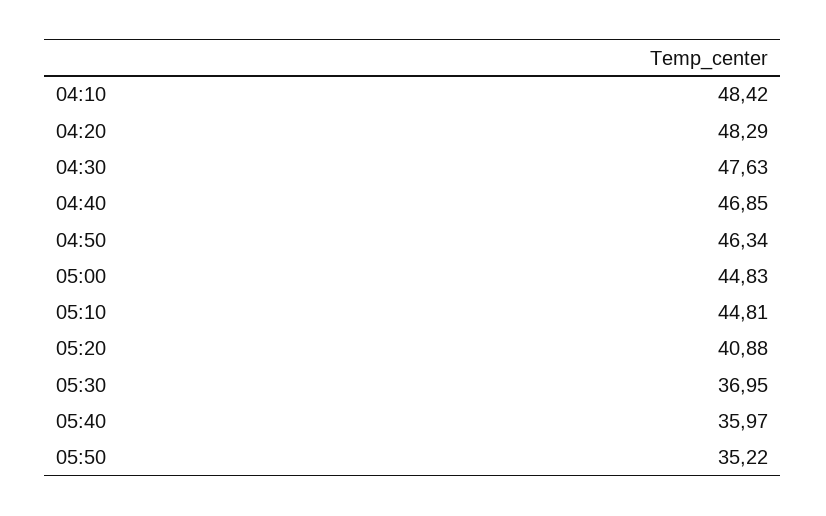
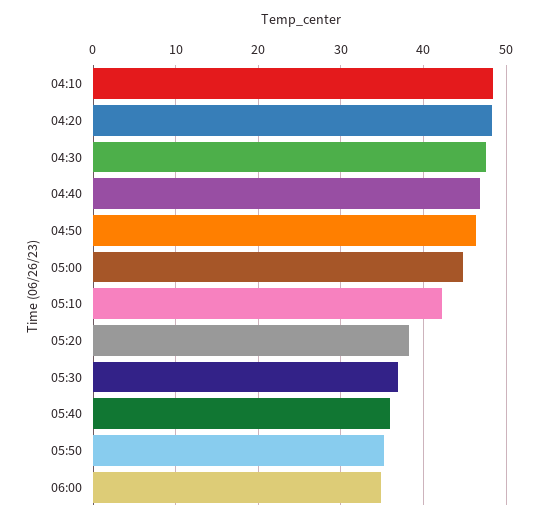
05:10: 44.81 -> 42
05:20: 40.88 -> 38
06:00: none -> 35

